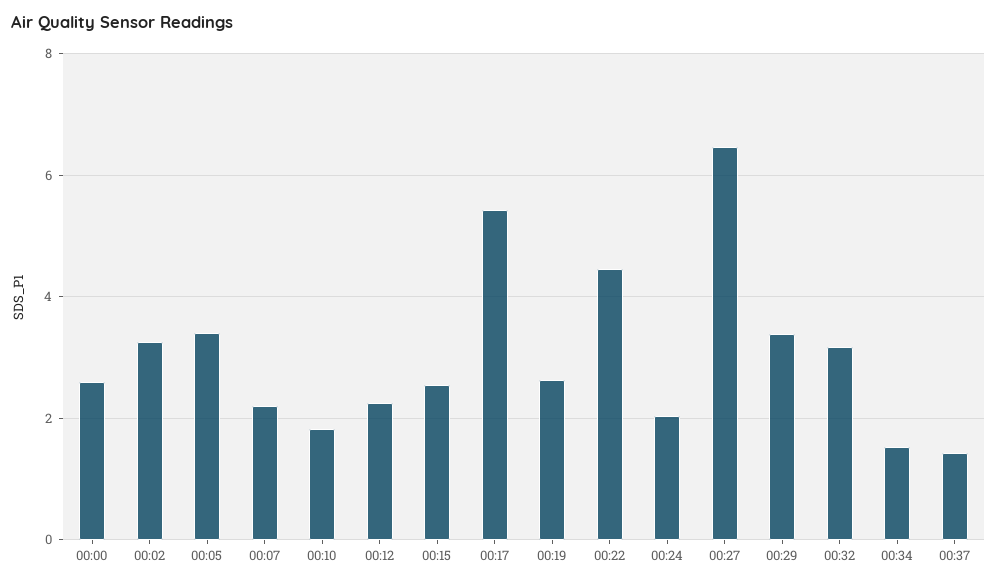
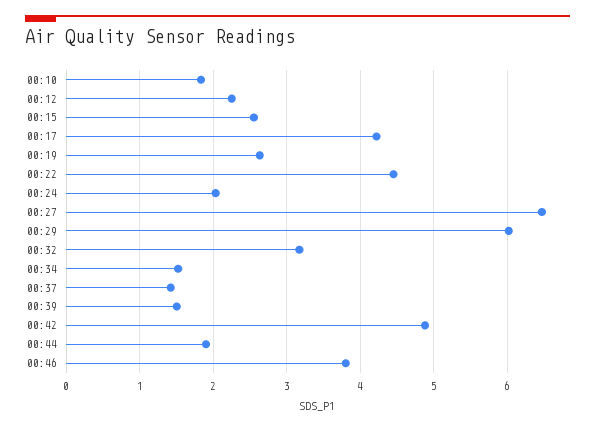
00:00: 2.6 -> none
00:02: 3.2 -> none
00:05: 3.4 -> none
00:07: 2.2 -> none
00:17: 5.4 -> 4.2
00:29: 3.4 -> 6
00:39: none -> 1.5
00:42: none -> 4.9
00:44: none -> 1.9
00:46: none -> 3.8

